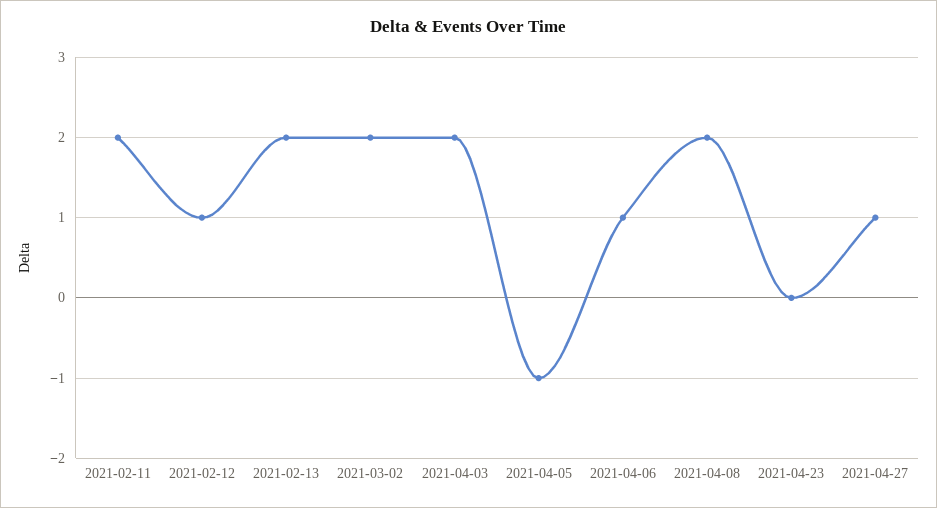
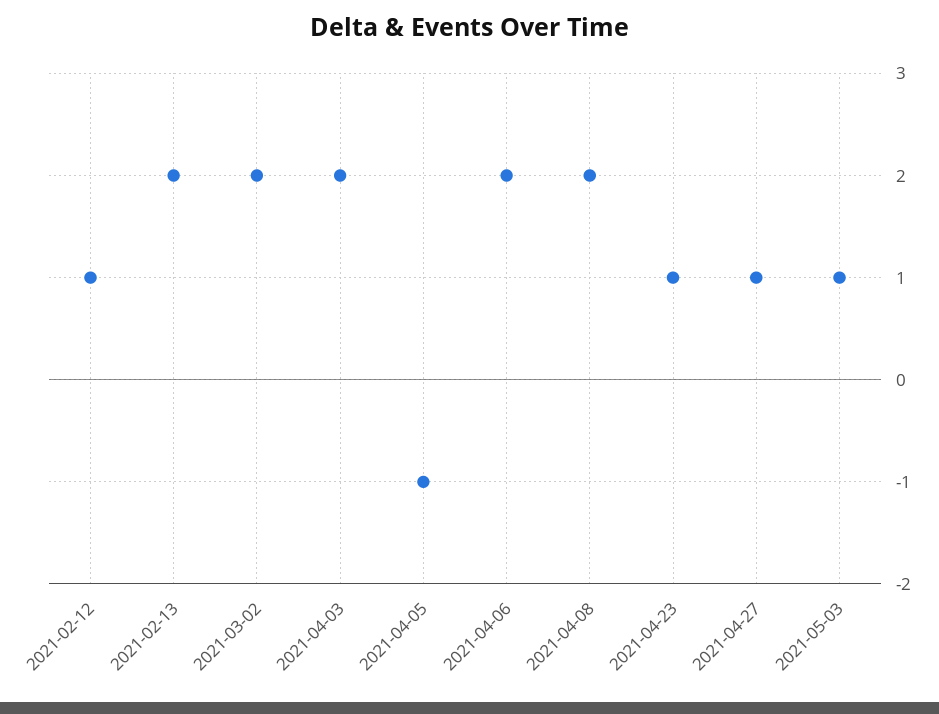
2021-02-11: 2 -> none
2021-04-06: 1 -> 2
2021-04-23: 0 -> 1
2021-05-03: none -> 1

